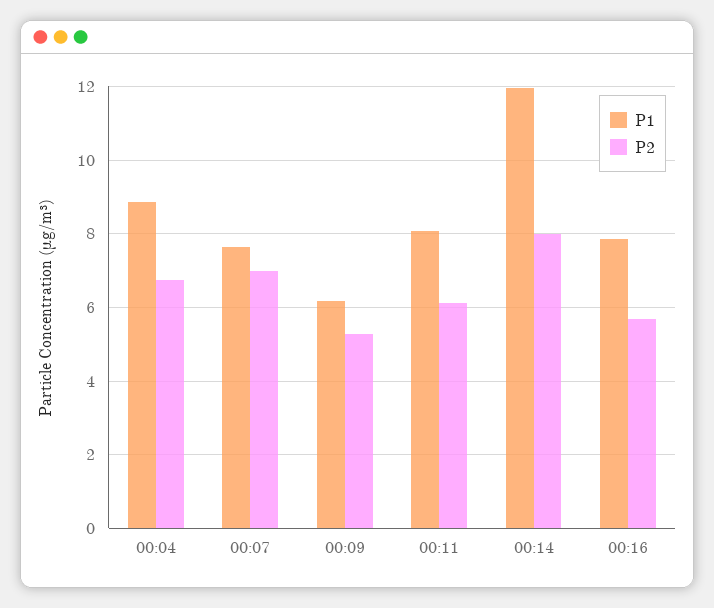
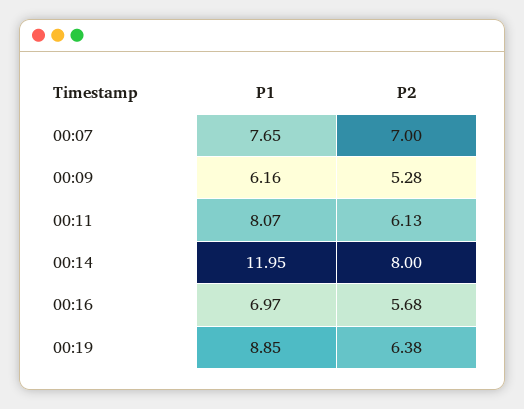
P1, 00:04: 8.8 -> none
P2, 00:04: 6.8 -> none
P1, 00:16: 7.8 -> 6.97
P1, 00:19: none -> 8.85
P2, 00:19: none -> 6.38

